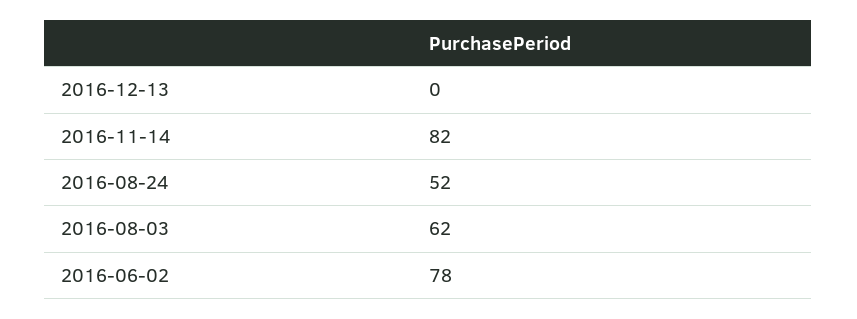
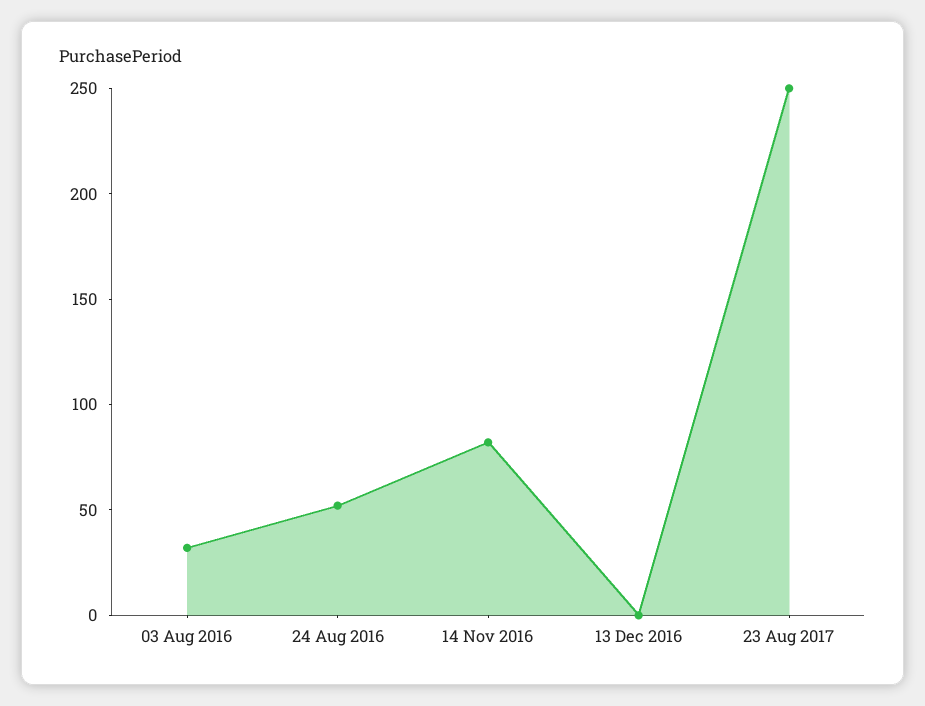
2016-08-03: 62 -> 30
2016-06-02: 78 -> none
23 Aug 2017: none -> 250

